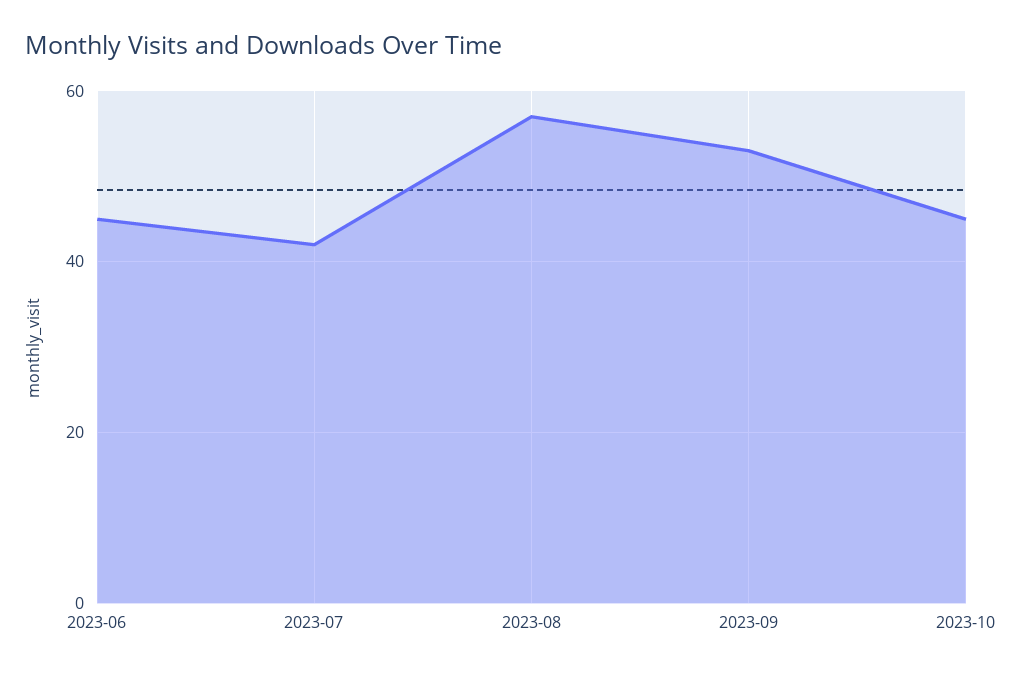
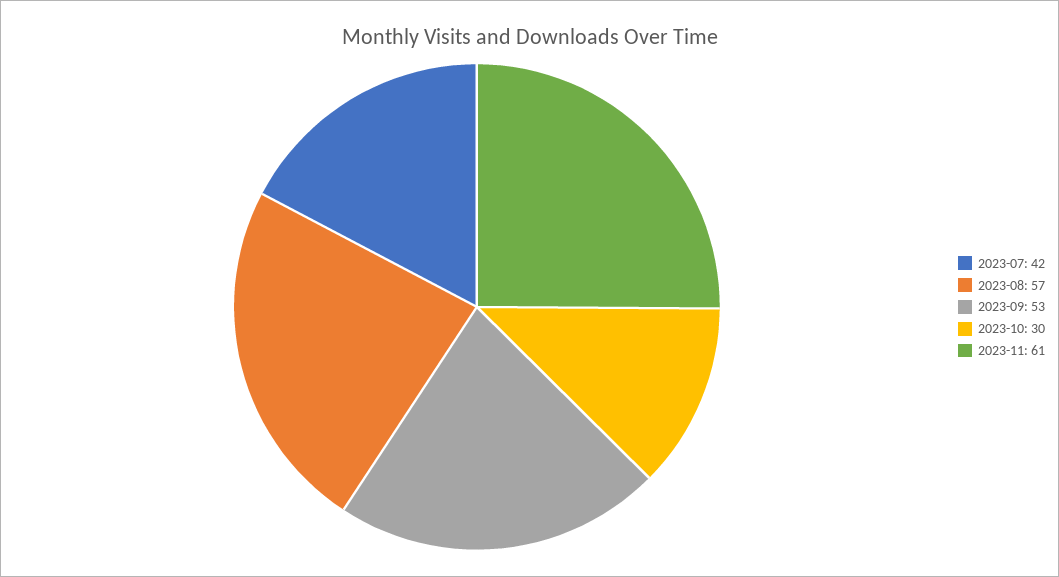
2023-06: 45 -> none
2023-10: 45 -> 30
2023-11: none -> 61

